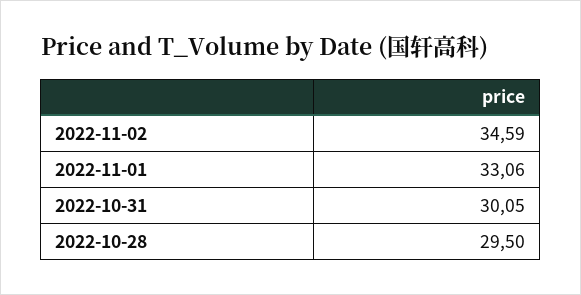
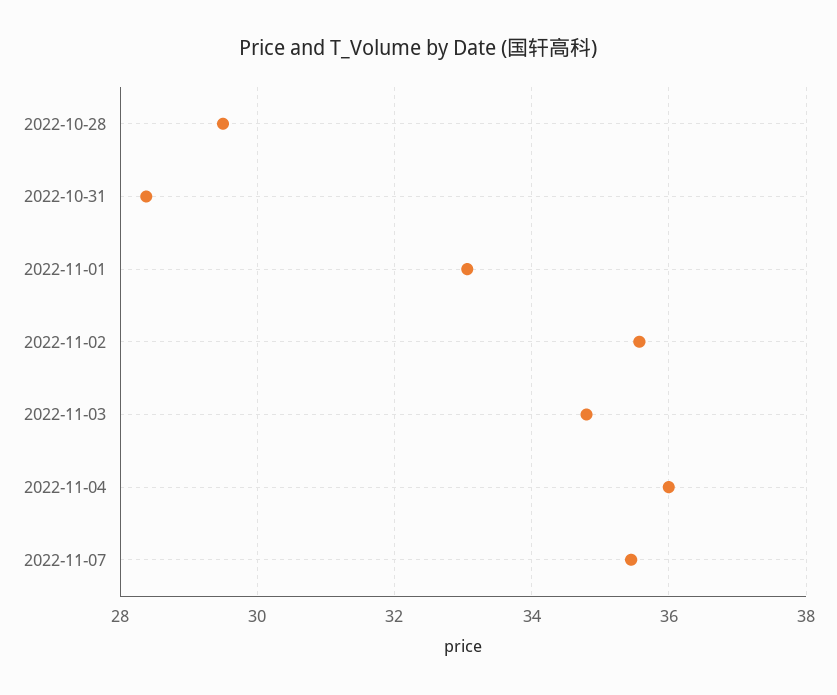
2022-11-02: 34.59 -> 35.6
2022-10-31: 30.05 -> 28.4
2022-11-03: none -> 34.8
2022-11-04: none -> 36
2022-11-07: none -> 35.4

